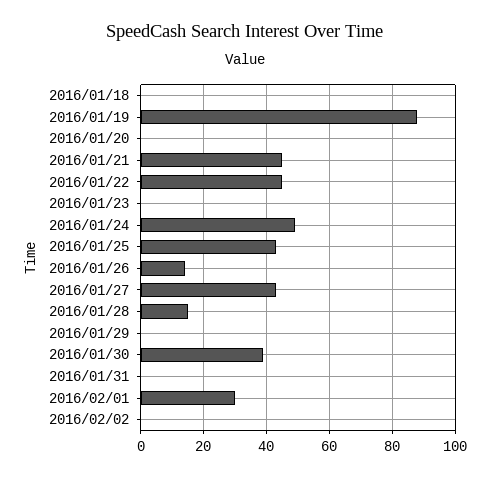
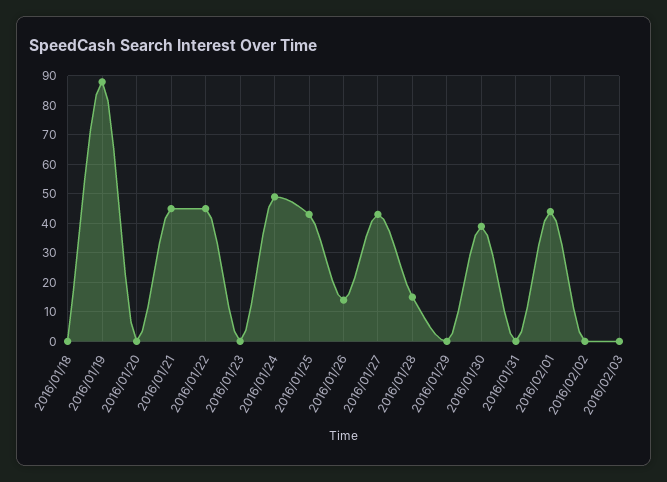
2016/02/01: 30 -> 45
2016/02/03: none -> 0

